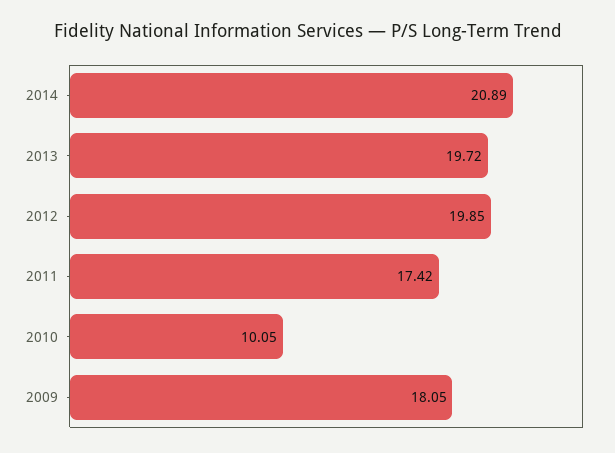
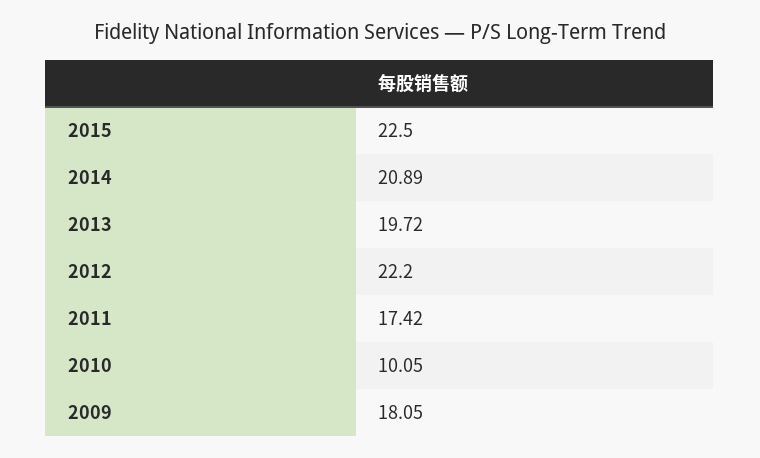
2012: 19.85 -> 22.2
2015: none -> 22.5

